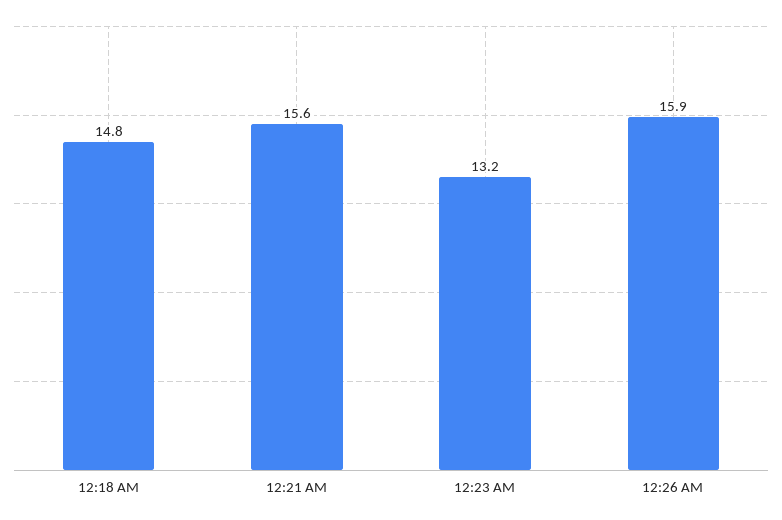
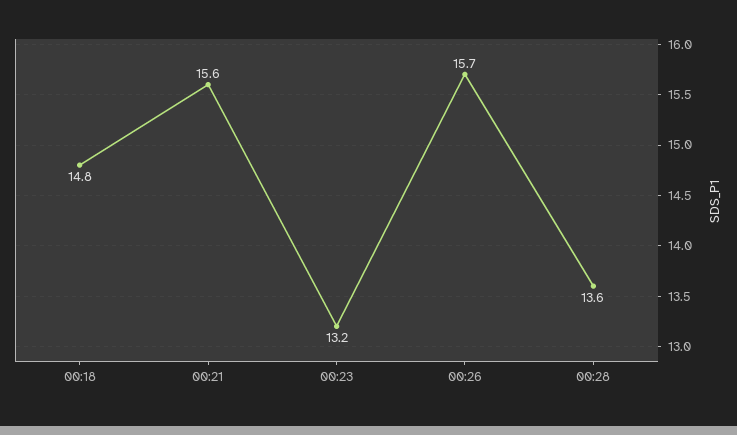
12:26 AM: 15.9 -> 15.7
00:28: none -> 13.6

